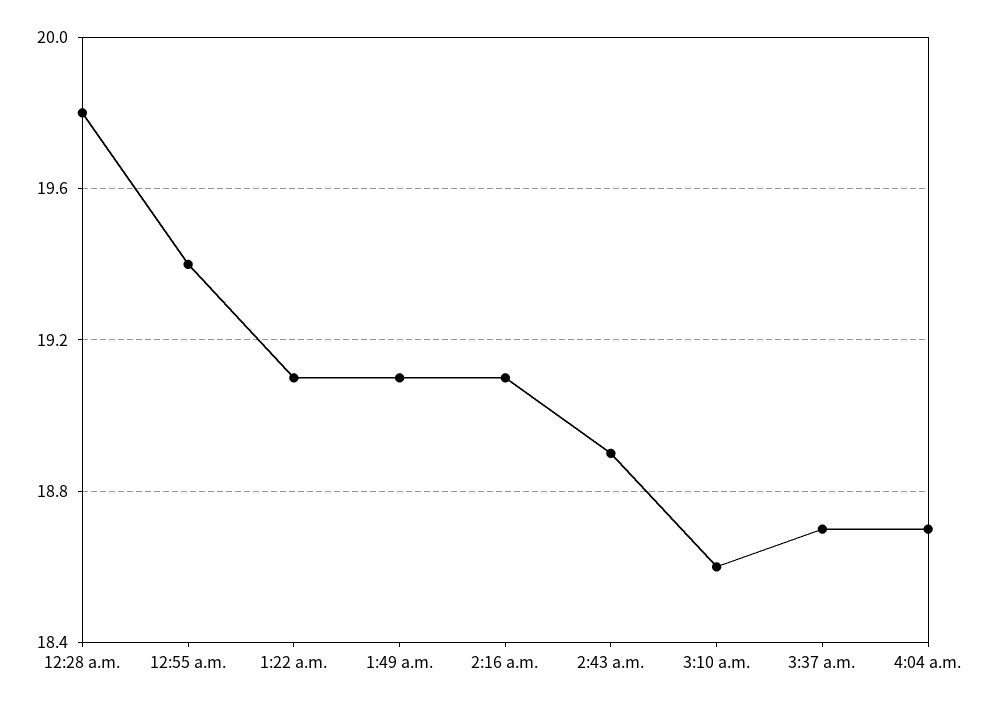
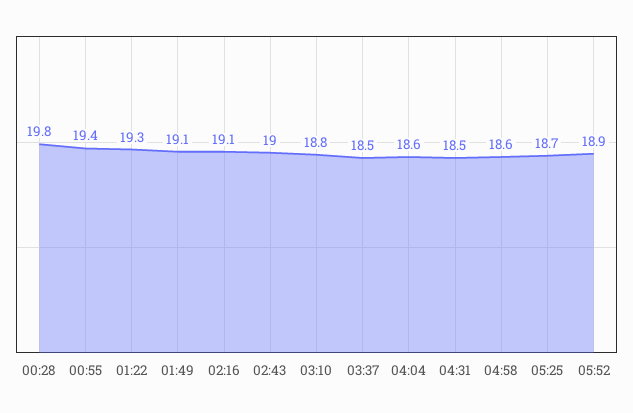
1:22 a.m.: 19.1 -> 19.3
2:43 a.m.: 18.9 -> 19
3:10 a.m.: 18.6 -> 18.8
3:37 a.m.: 18.7 -> 18.5
4:04 a.m.: 18.7 -> 18.6
04:31: none -> 18.5
04:58: none -> 18.6
05:25: none -> 18.7
05:52: none -> 18.9

